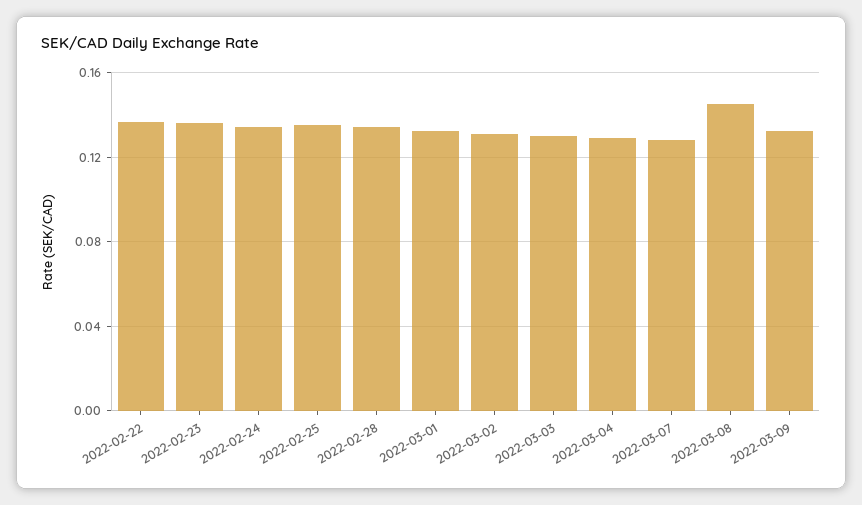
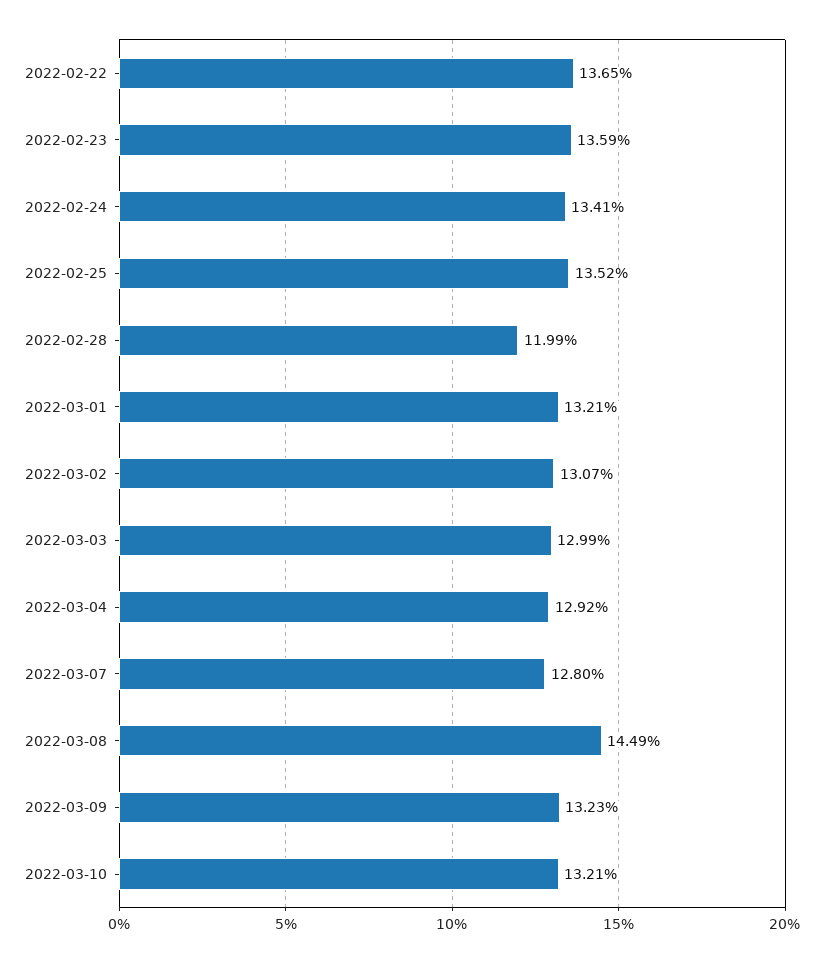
2022-02-28: 0.135 -> 0.1199
2022-03-10: none -> 0.1321

